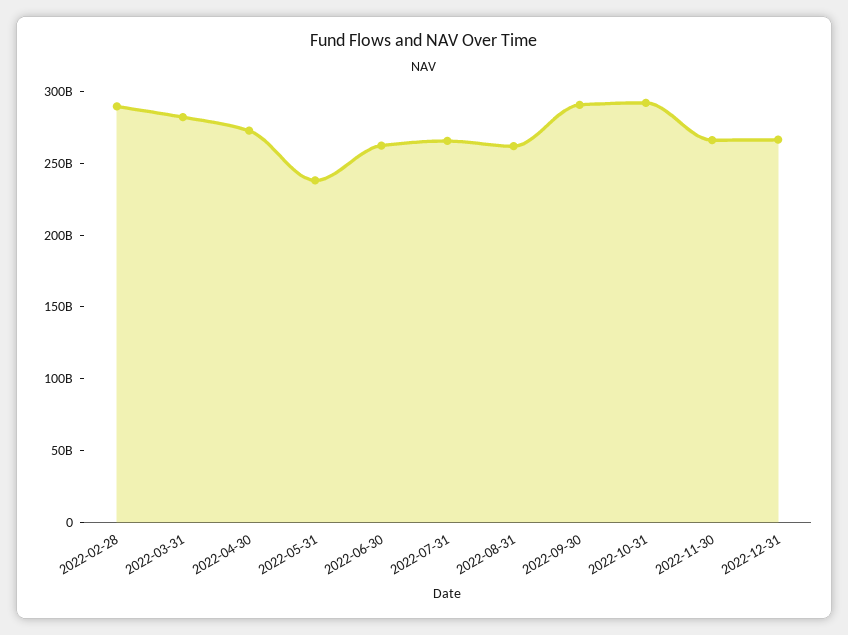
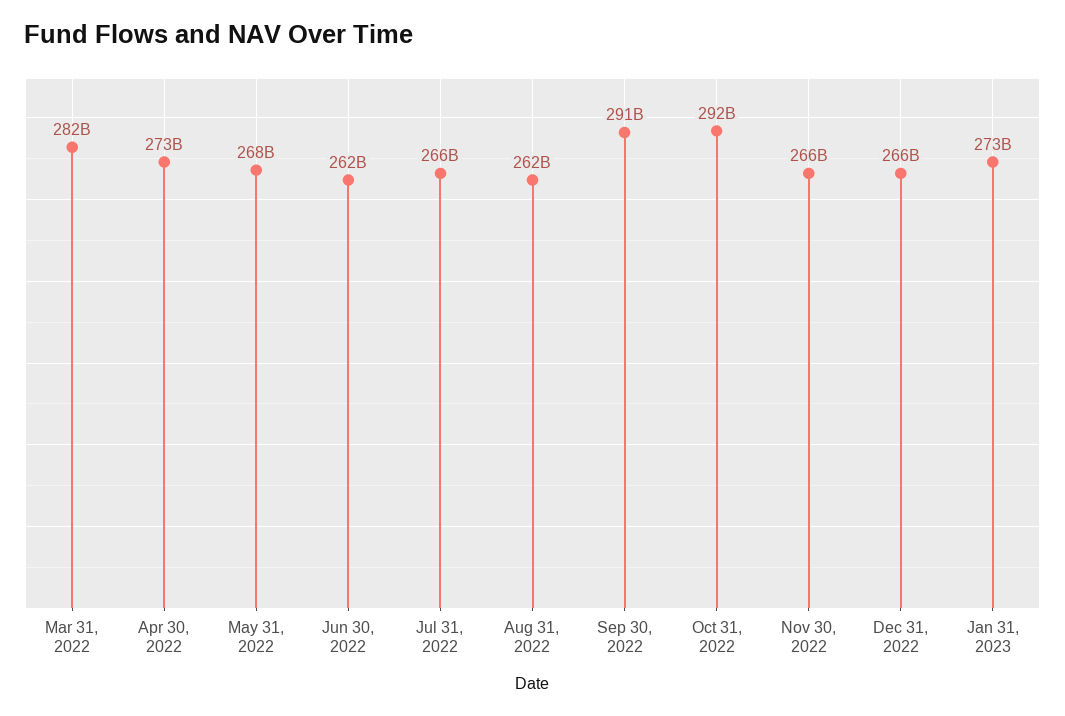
2022-02-28: 290000000000 -> none
2022-05-31: 240000000000 -> 268000000000
Jan 31, 2023: none -> 273000000000

